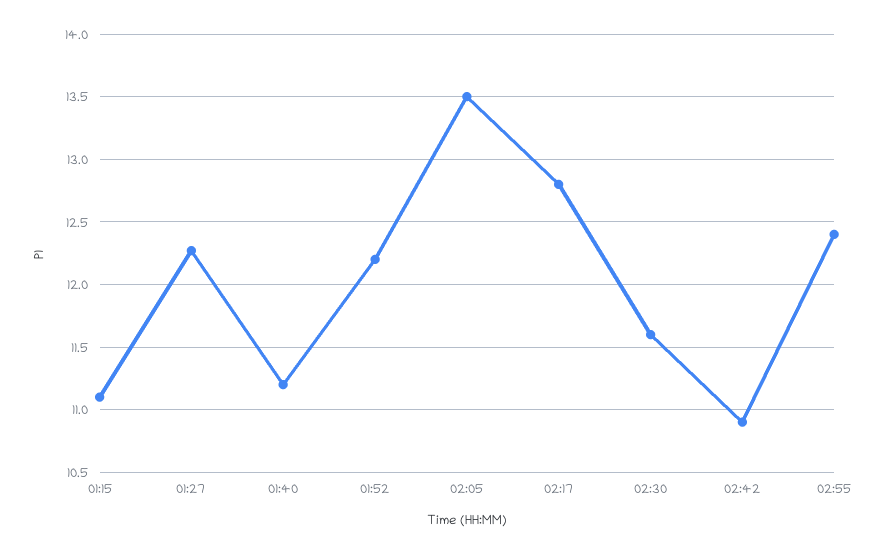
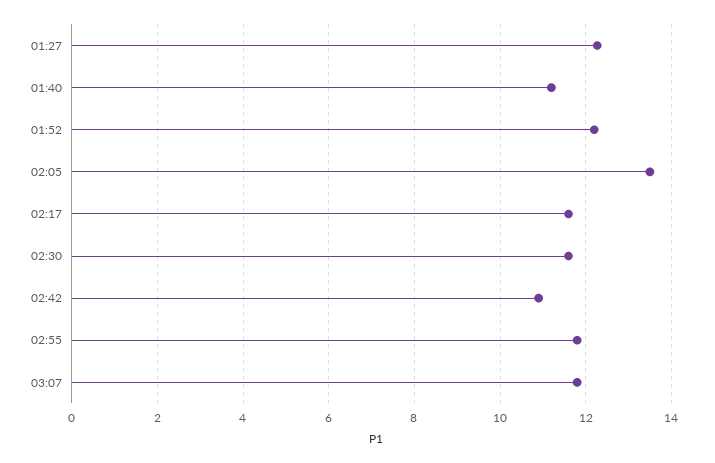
01:15: 11.1 -> none
02:17: 12.8 -> 11.6
02:55: 12.4 -> 11.8
03:07: none -> 11.8

